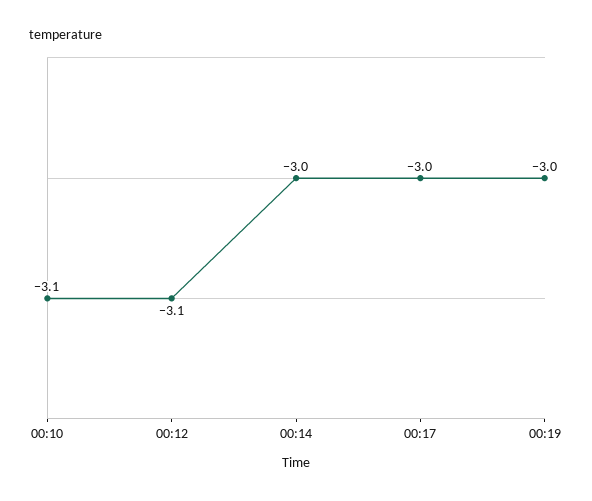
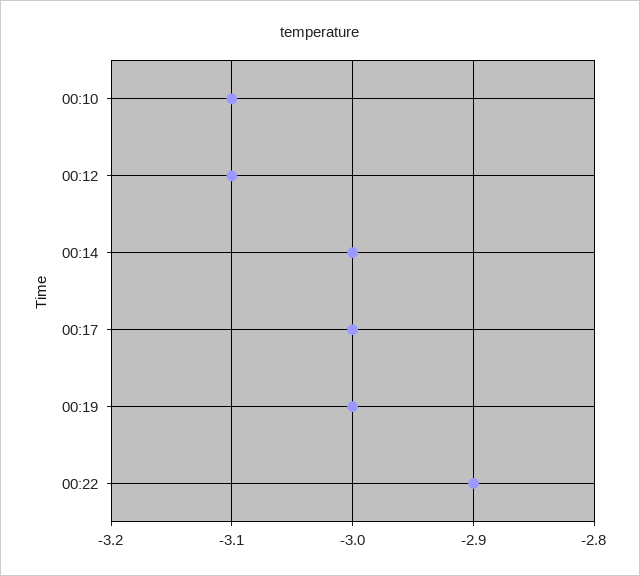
00:22: none -> -2.9

